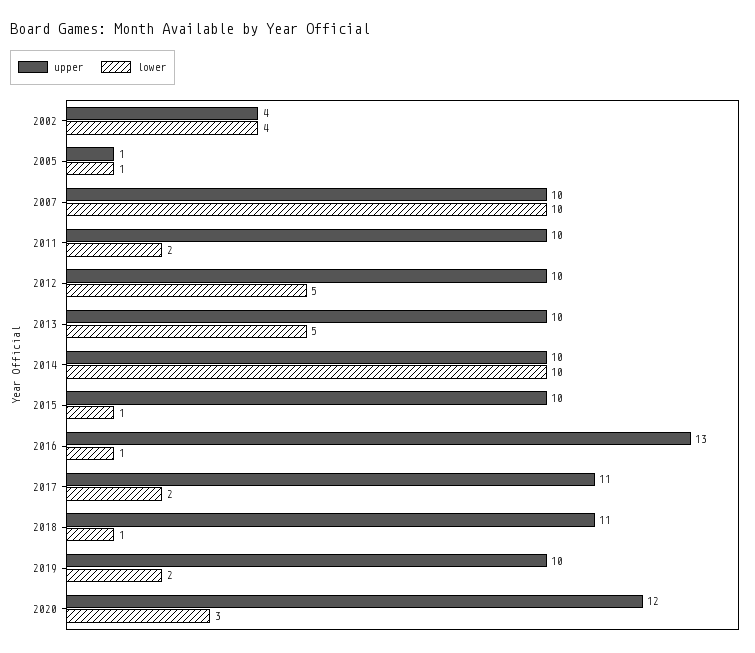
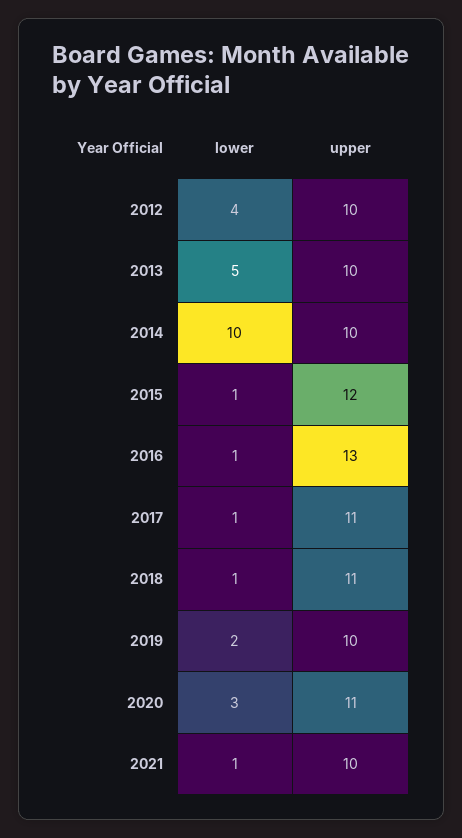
upper, 2002: 4 -> none
lower, 2002: 4 -> none
upper, 2005: 1 -> none
lower, 2005: 1 -> none
upper, 2007: 10 -> none
lower, 2007: 10 -> none
upper, 2011: 10 -> none
lower, 2011: 2 -> none
lower, 2012: 5 -> 4
upper, 2015: 10 -> 12
lower, 2017: 2 -> 1
upper, 2020: 12 -> 11
lower, 2021: none -> 1
upper, 2021: none -> 10

